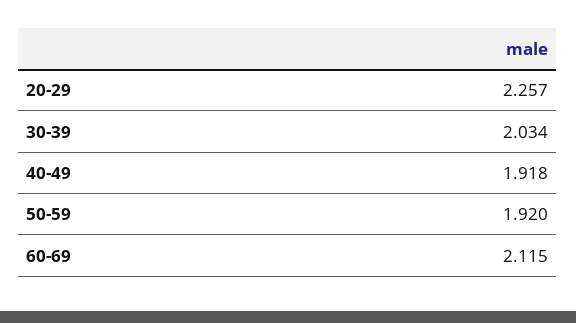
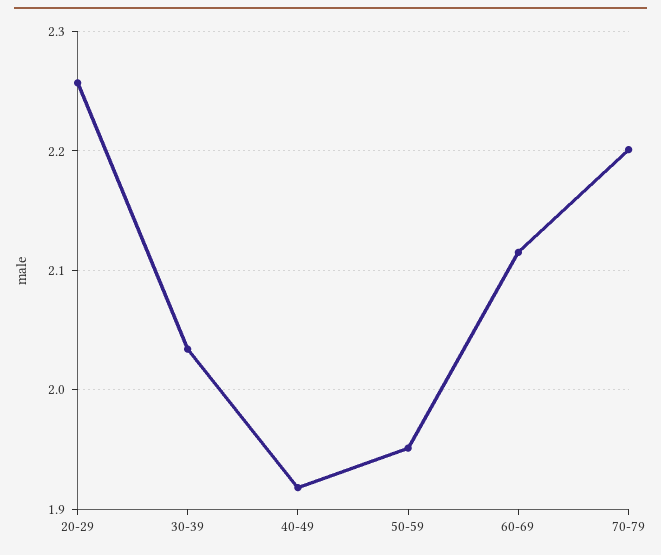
50-59: 1.92 -> 1.95
70-79: none -> 2.2

